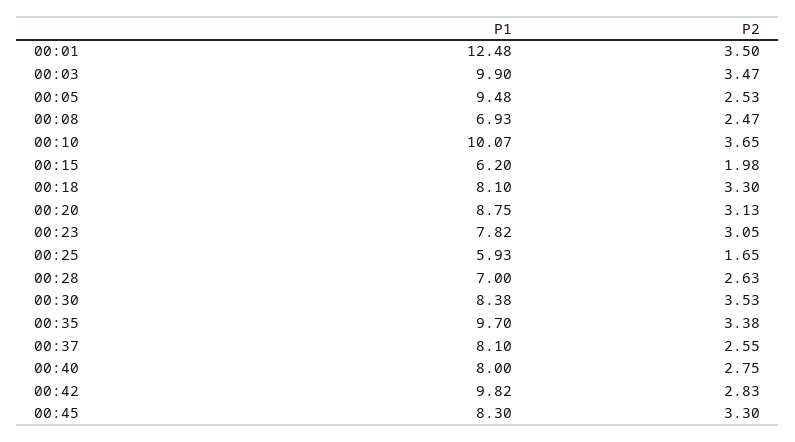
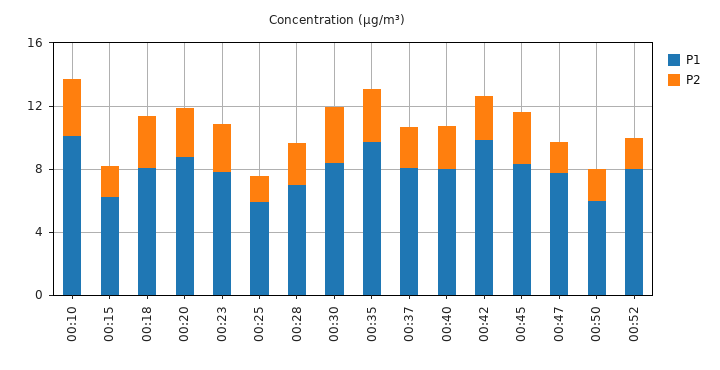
P1, 00:01: 12.48 -> none
P2, 00:01: 3.5 -> none
P1, 00:03: 9.9 -> none
P2, 00:03: 3.47 -> none
P1, 00:05: 9.48 -> none
P2, 00:05: 2.53 -> none
P1, 00:08: 6.93 -> none
P2, 00:08: 2.47 -> none
P1, 00:47: none -> 8
P2, 00:47: none -> 2
P1, 00:50: none -> 6
P2, 00:50: none -> 2
P1, 00:52: none -> 8
P2, 00:52: none -> 2

